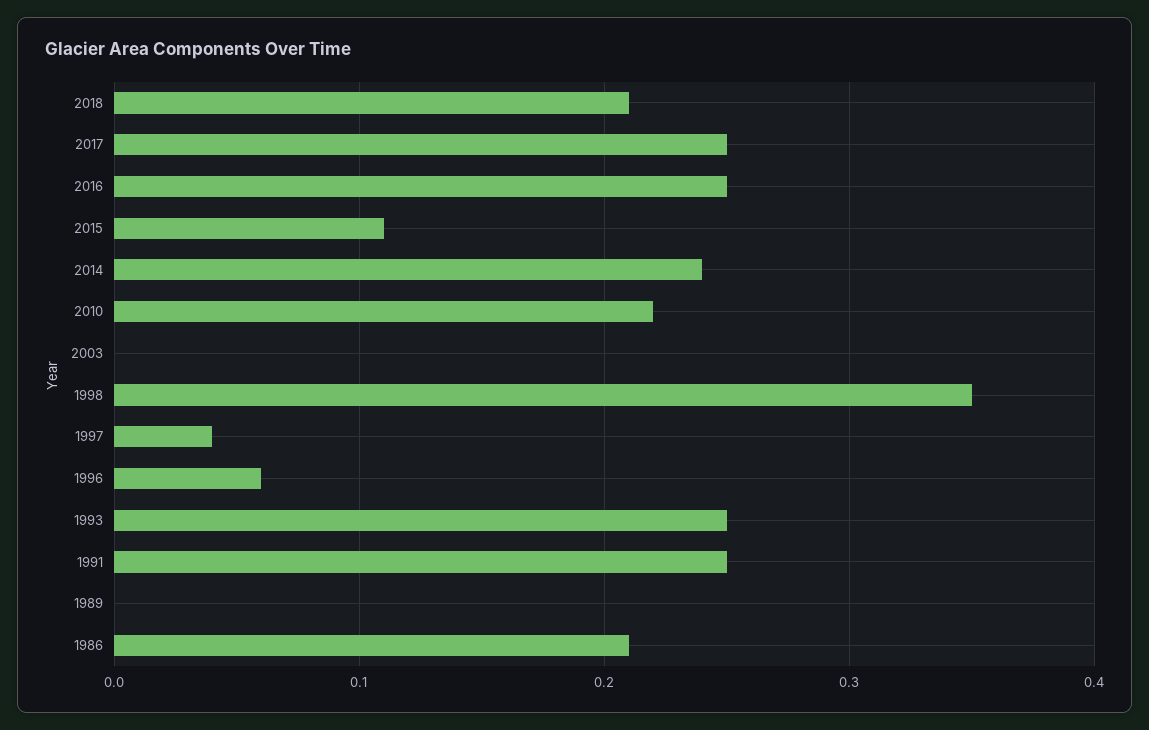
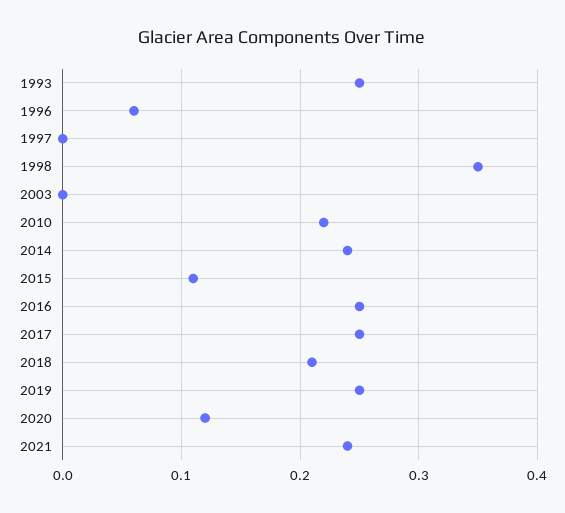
1997: 0.04 -> 0
1991: 0.25 -> none
1989: 0 -> none
1986: 0.21 -> none
2019: none -> 0.25
2020: none -> 0.12
2021: none -> 0.24

